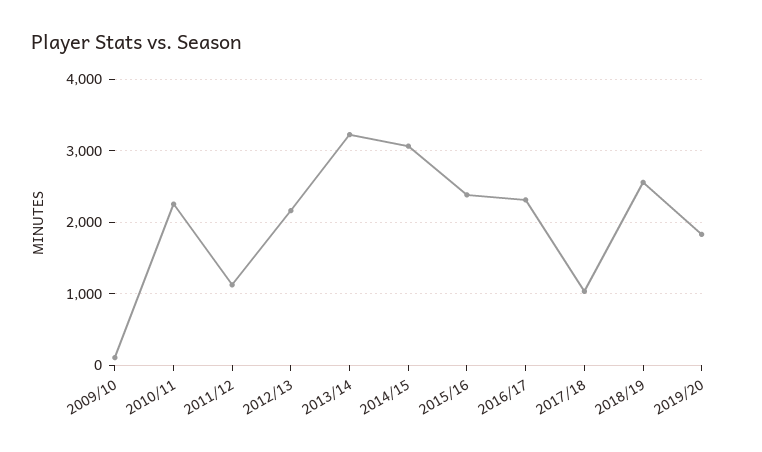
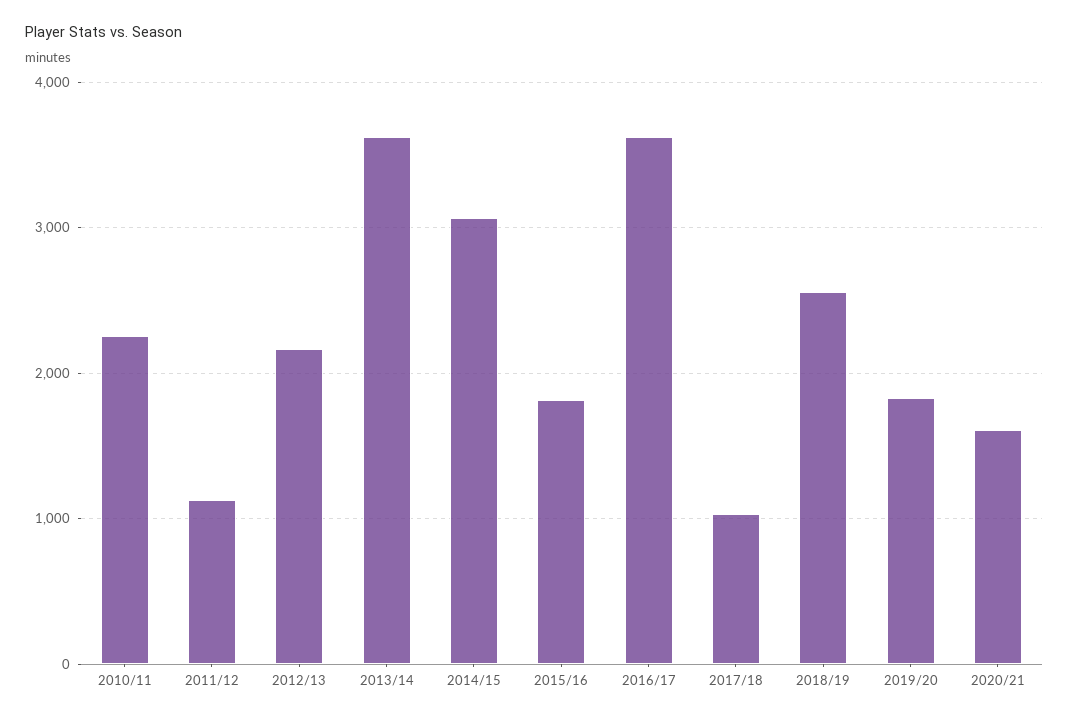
2009/10: 100 -> none
2013/14: 3200 -> 3600
2015/16: 2400 -> 1800
2016/17: 2300 -> 3600
2020/21: none -> 1600

